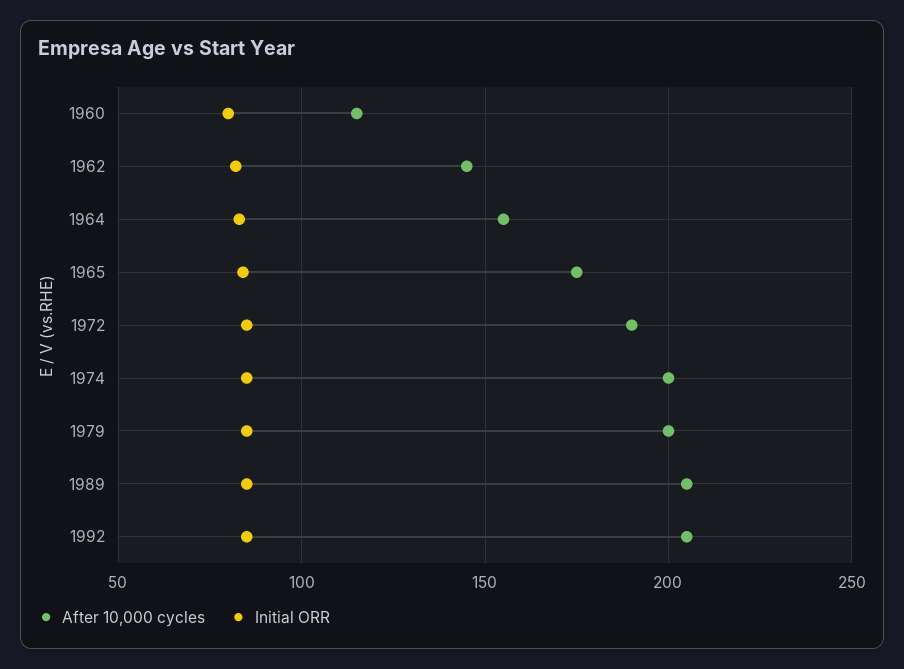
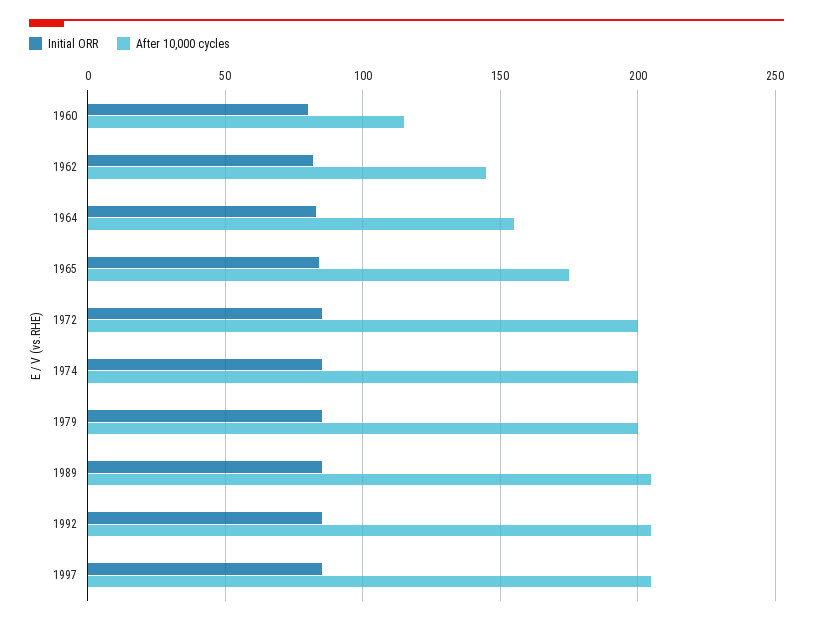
After 10,000 cycles, 1972: 190 -> 200
Initial ORR, 1997: none -> 85
After 10,000 cycles, 1997: none -> 205

